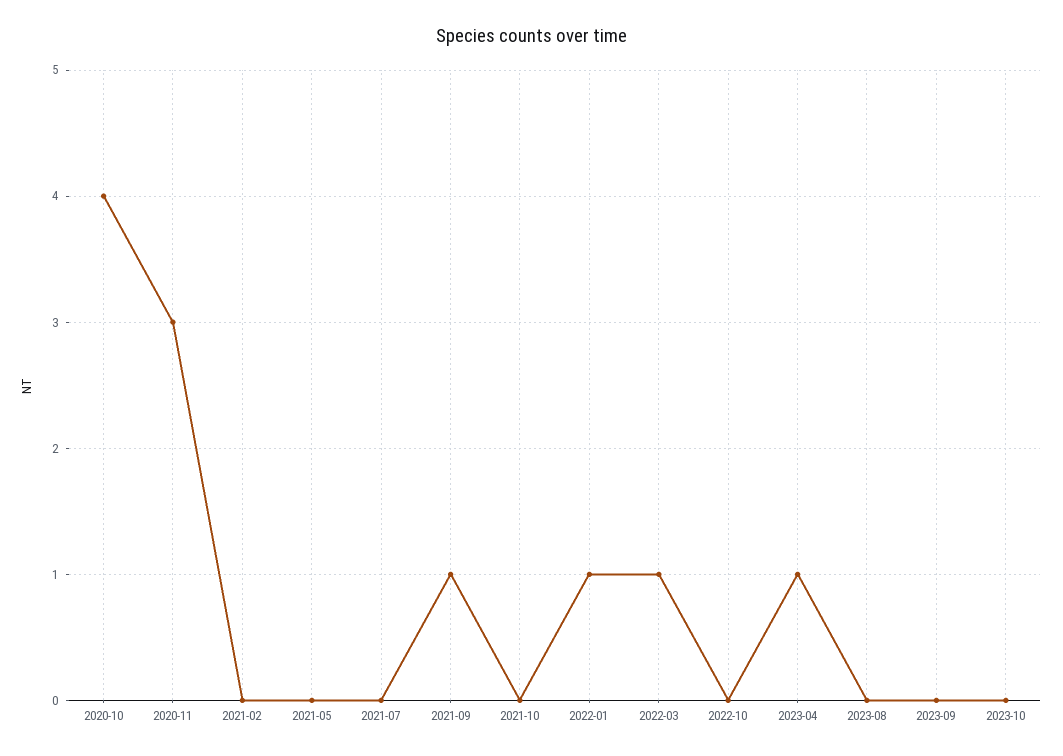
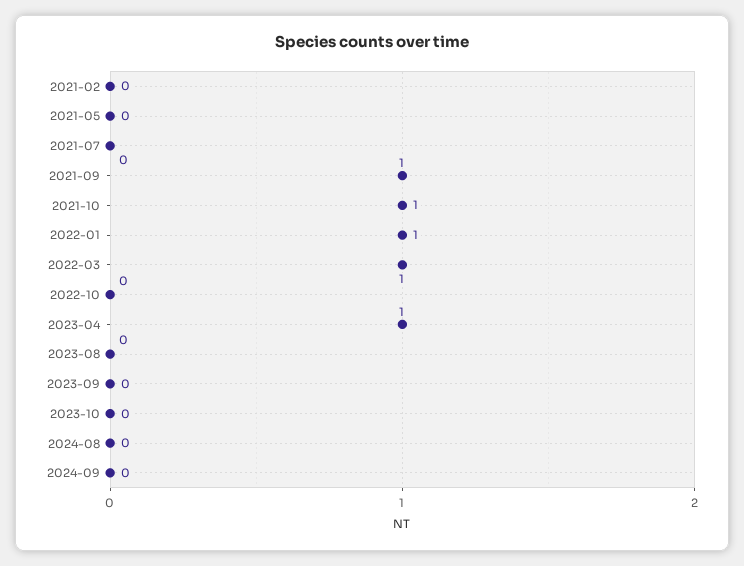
2020-10: 4 -> none
2020-11: 3 -> none
2021-10: 0 -> 1
2024-08: none -> 0
2024-09: none -> 0

